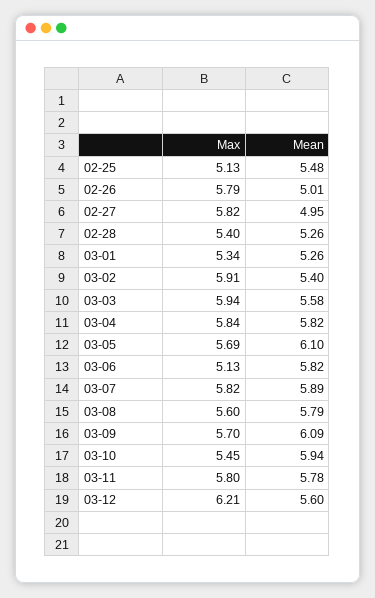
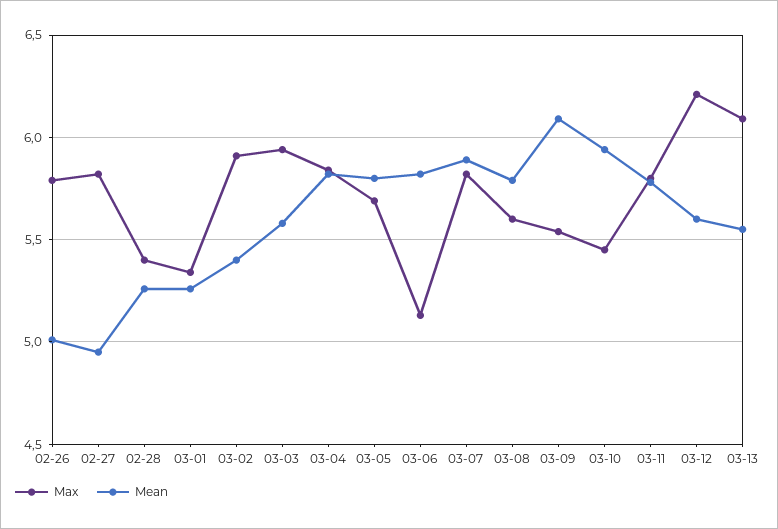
Max, 02-25: 5.13 -> none
Mean, 02-25: 5.48 -> none
Mean, 03-05: 6.1 -> 5.8
Max, 03-09: 5.7 -> 5.55
Max, 03-13: none -> 6.1
Mean, 03-13: none -> 5.55

